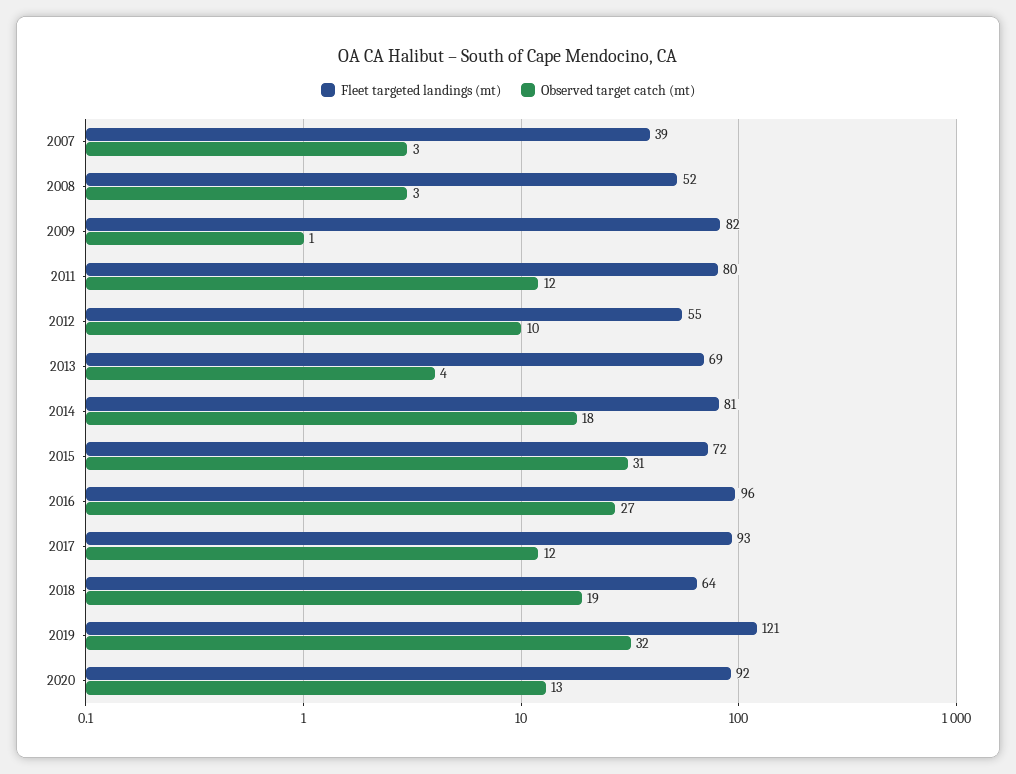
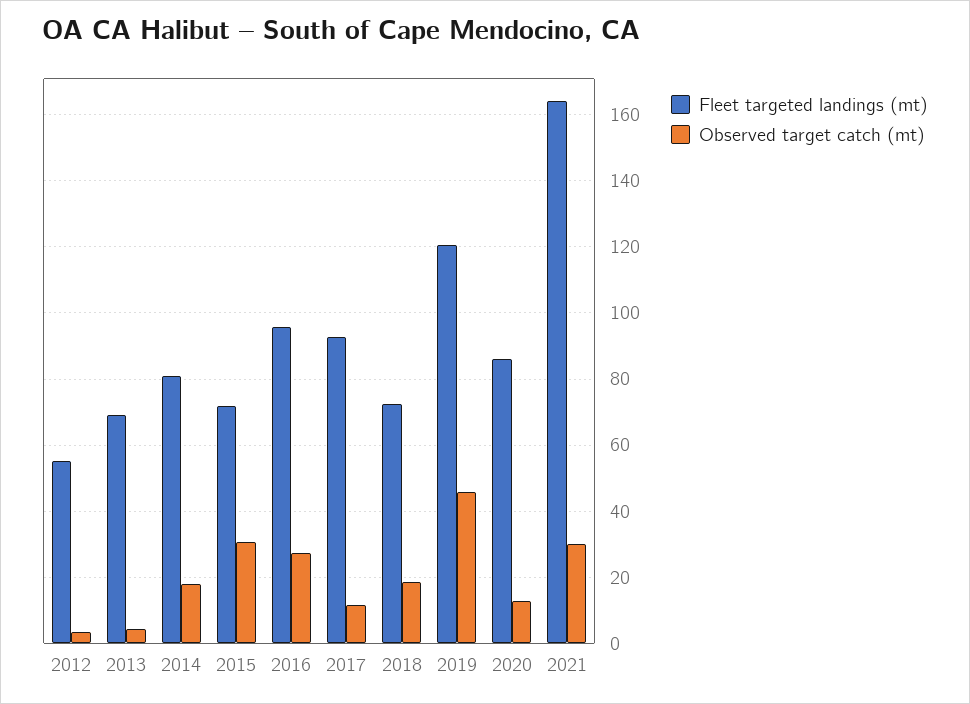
Fleet targeted landings (mt), 2007: 39 -> none
Observed target catch (mt), 2007: 3 -> none
Fleet targeted landings (mt), 2008: 52 -> none
Observed target catch (mt), 2008: 3 -> none
Fleet targeted landings (mt), 2009: 82 -> none
Observed target catch (mt), 2009: 1 -> none
Fleet targeted landings (mt), 2011: 80 -> none
Observed target catch (mt), 2011: 12 -> none
Observed target catch (mt), 2012: 10 -> 4
Fleet targeted landings (mt), 2018: 64 -> 72
Observed target catch (mt), 2019: 32 -> 46
Fleet targeted landings (mt), 2020: 92 -> 86
Fleet targeted landings (mt), 2021: none -> 164
Observed target catch (mt), 2021: none -> 30

